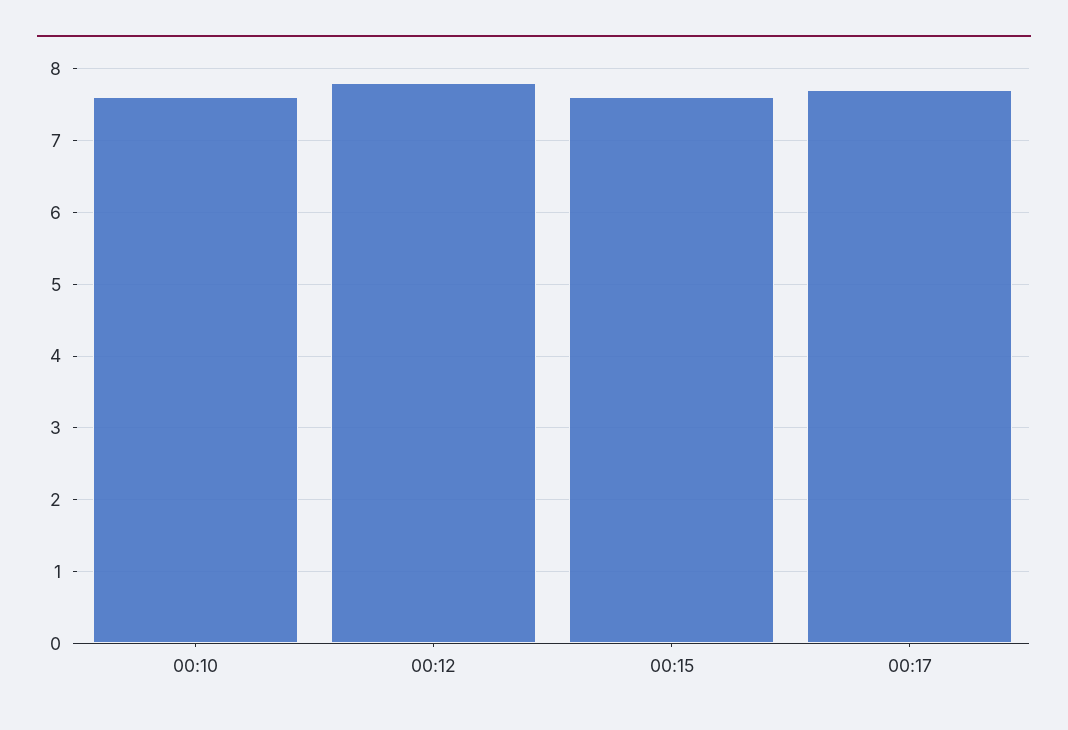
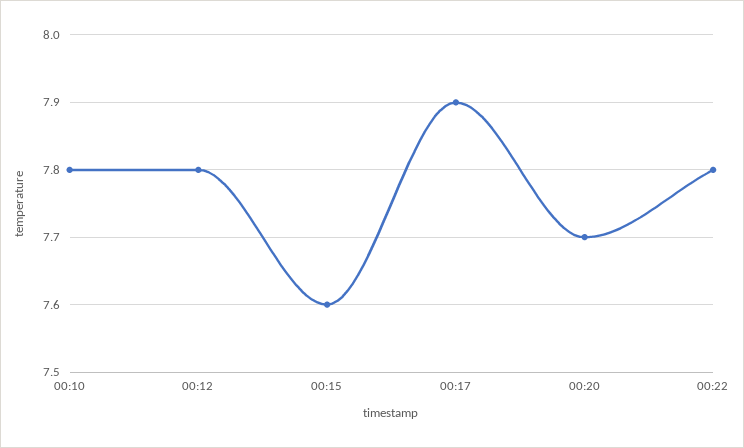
00:10: 7.6 -> 7.8
00:17: 7.7 -> 7.9
00:20: none -> 7.7
00:22: none -> 7.8

